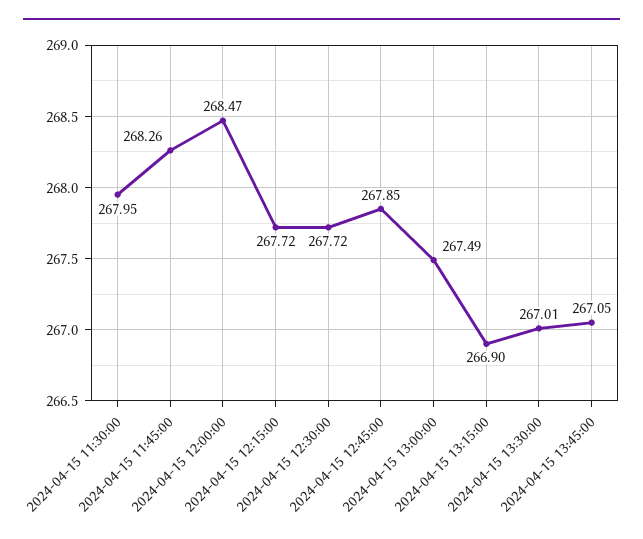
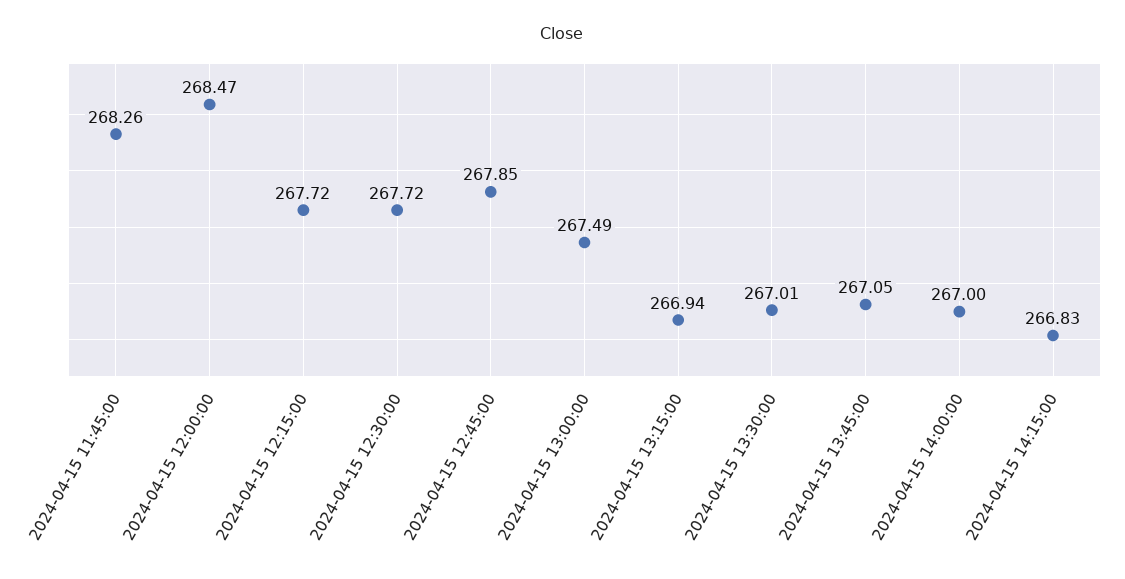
2024-04-15 11:30:00: 267.95 -> none
2024-04-15 13:15:00: 266.9 -> 266.94
2024-04-15 14:00:00: none -> 267
2024-04-15 14:15:00: none -> 266.83

